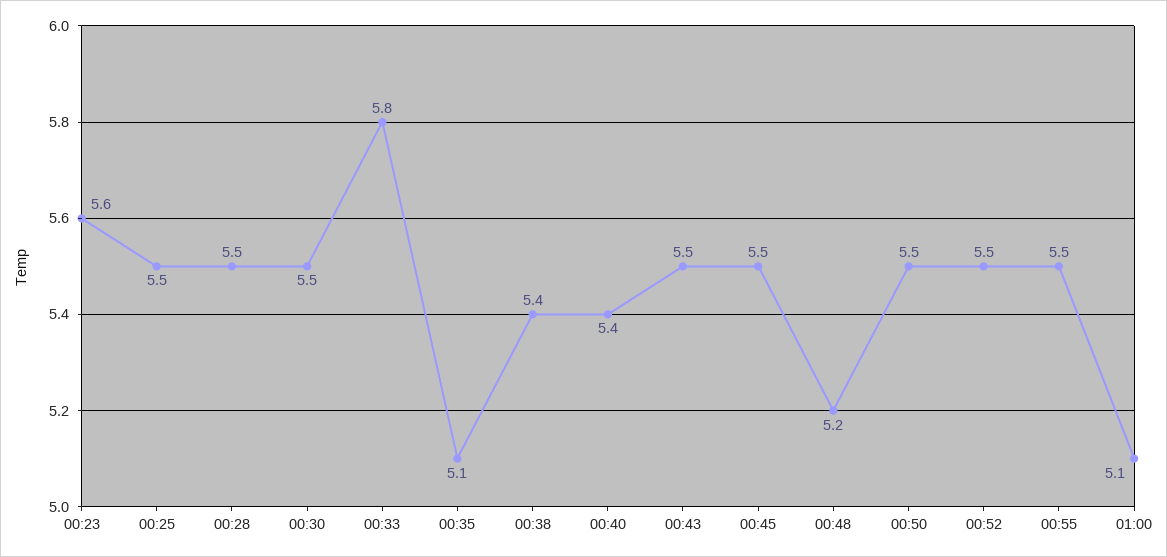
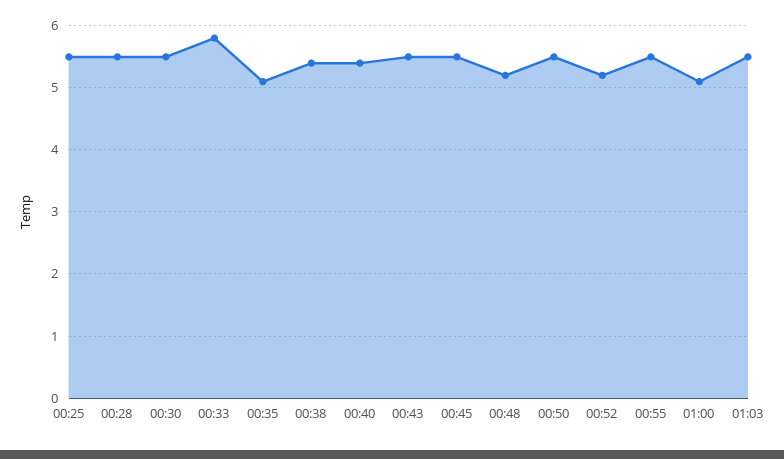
00:23: 5.6 -> none
00:52: 5.5 -> 5.2
01:03: none -> 5.5

